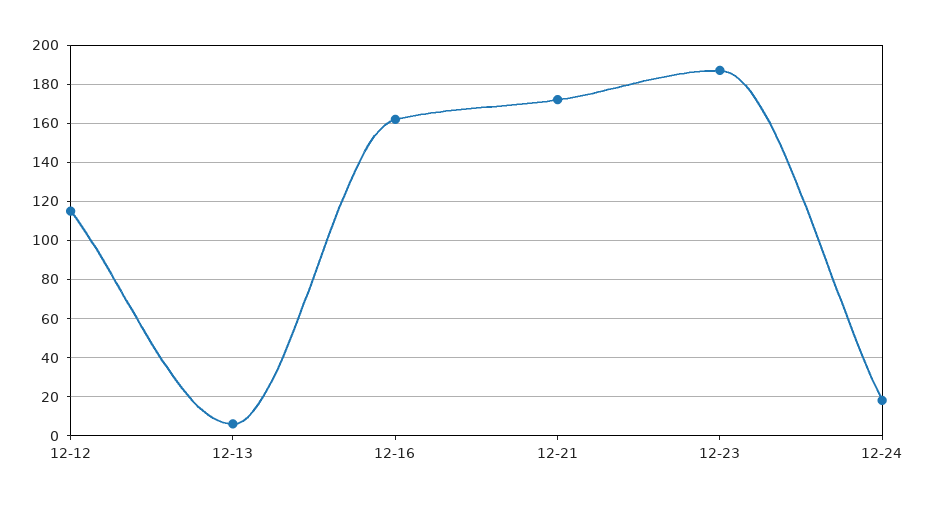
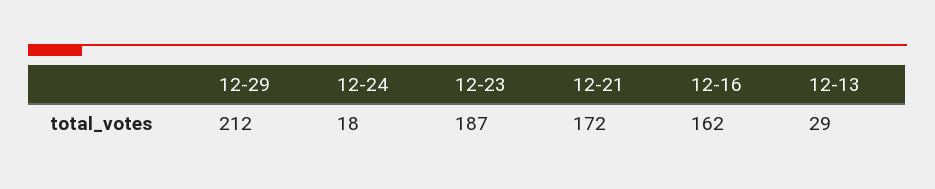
12-12: 115 -> none
12-13: 5 -> 29
12-29: none -> 212

